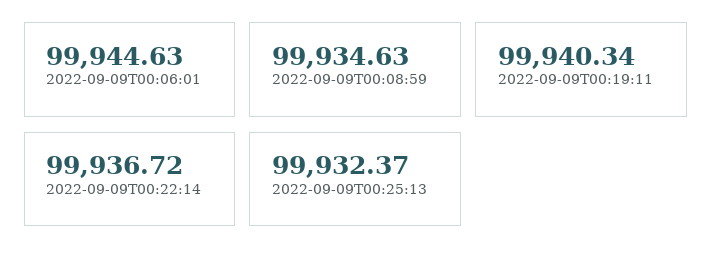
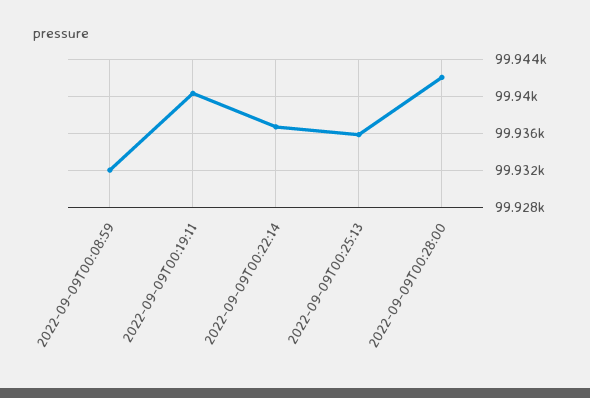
2022-09-09T00:06:01: 99944.63 -> none
2022-09-09T00:08:59: 99934.63 -> 99932
2022-09-09T00:25:13: 99932.37 -> 99936
2022-09-09T00:28:00: none -> 99942

